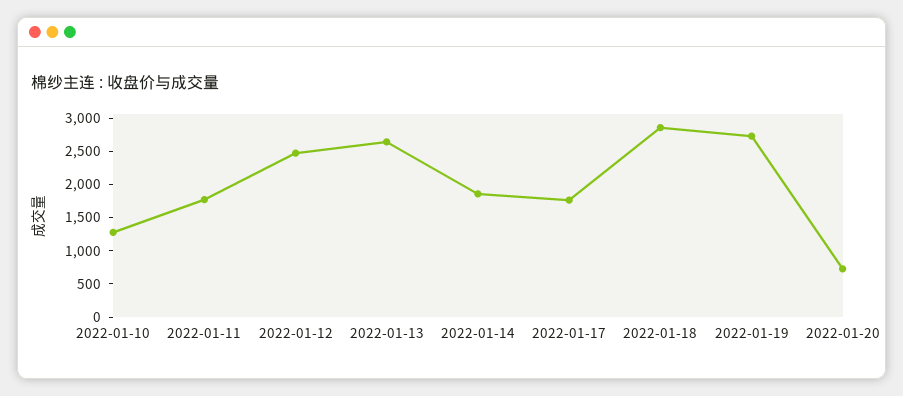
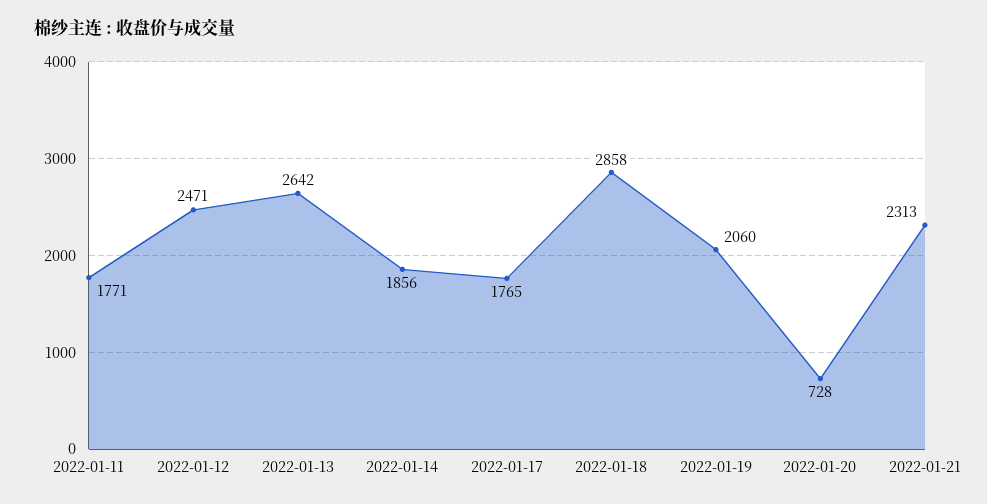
2022-01-10: 1250 -> none
2022-01-19: 2750 -> 2060
2022-01-21: none -> 2313

